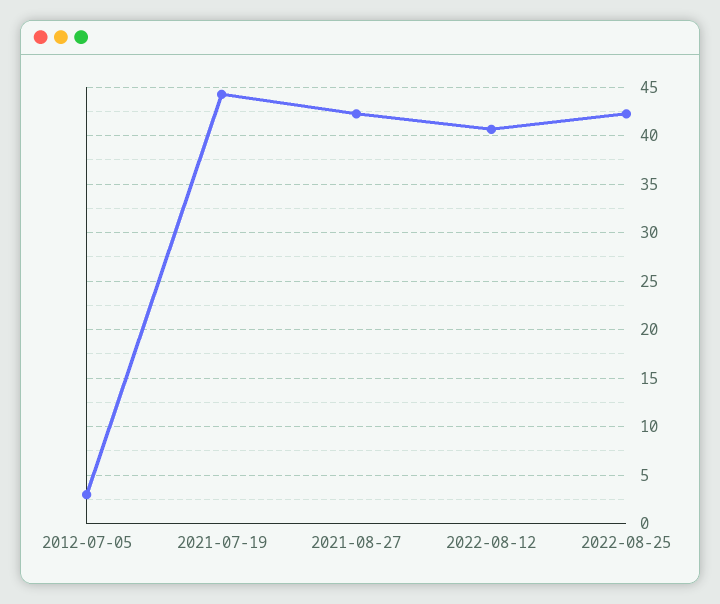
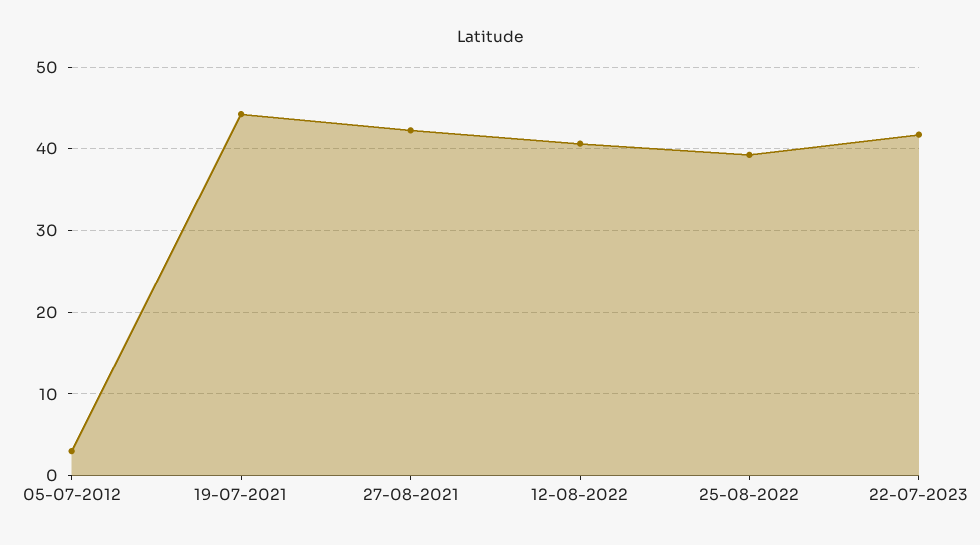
2022-08-25: 42 -> 39
22-07-2023: none -> 42

